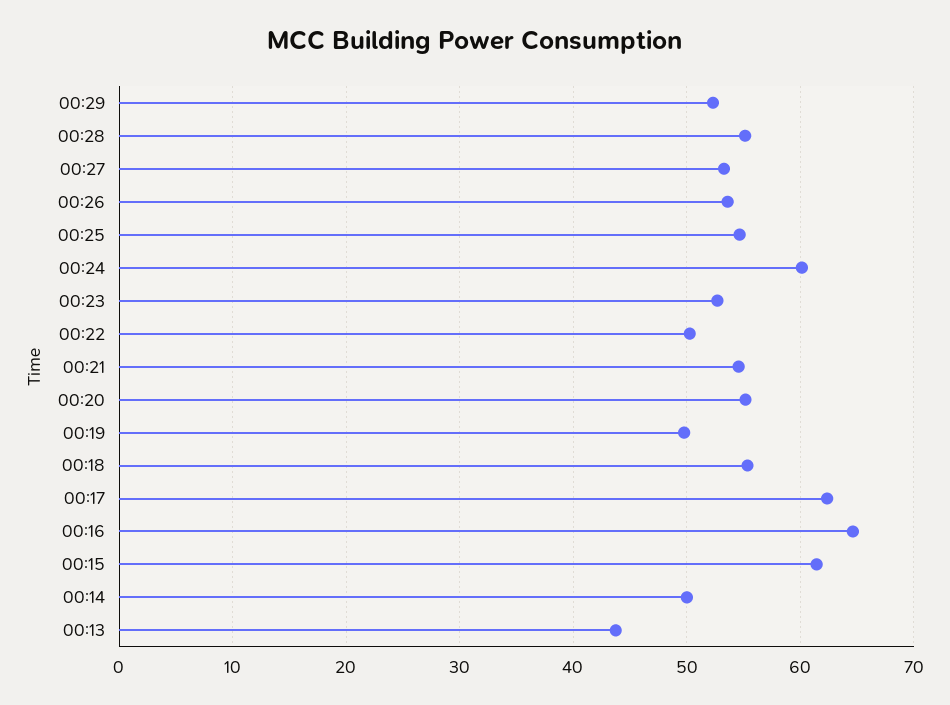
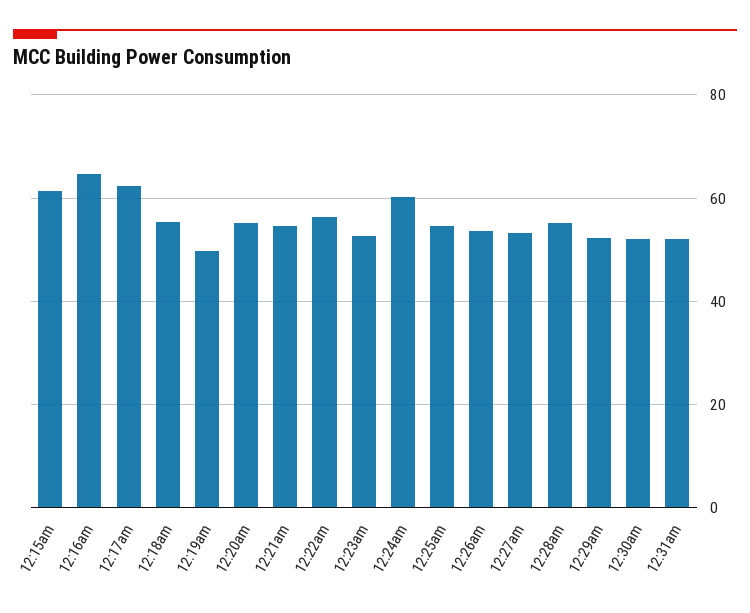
00:22: 50 -> 56
00:14: 50 -> none
00:13: 44 -> none
12:30am: none -> 52
12:31am: none -> 52

